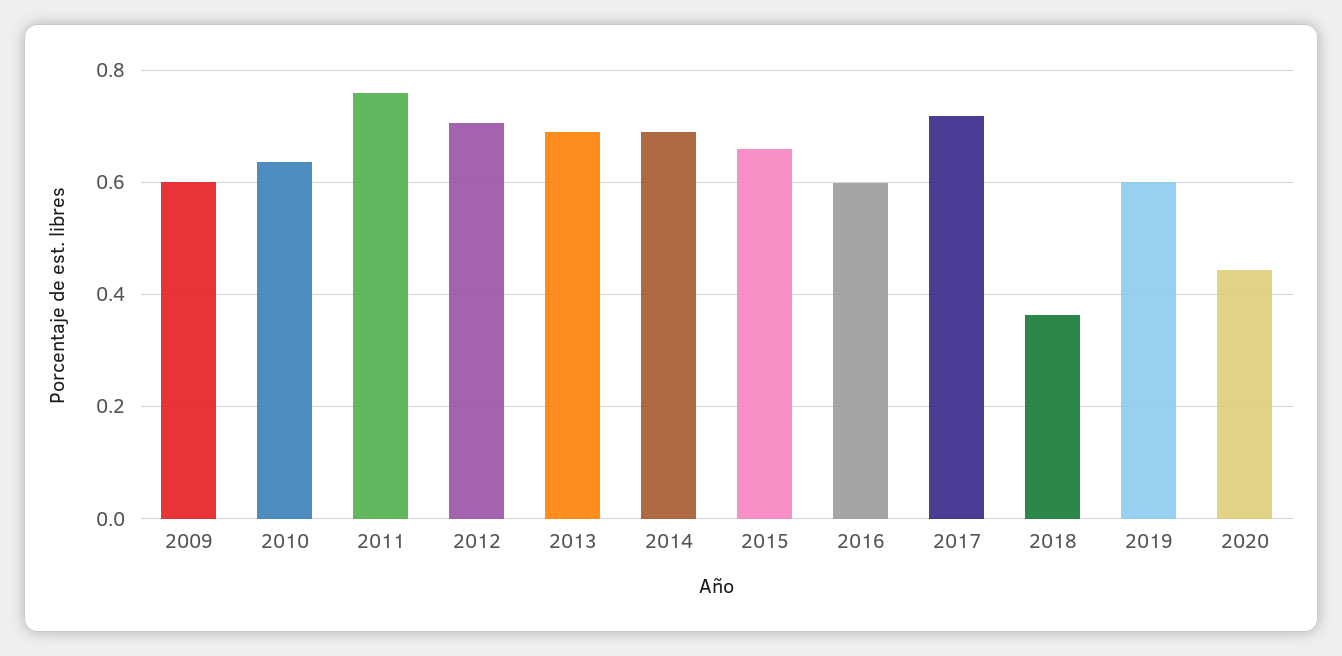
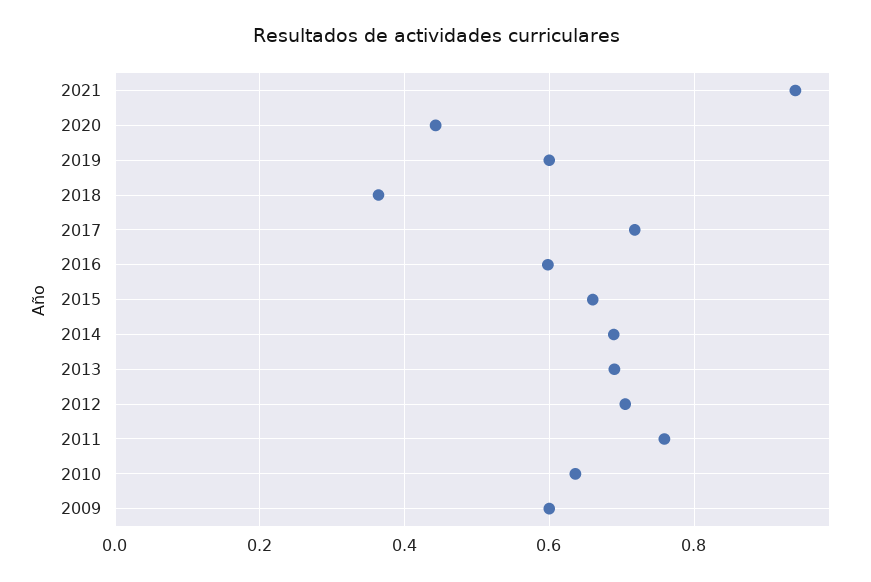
2021: none -> 0.94

